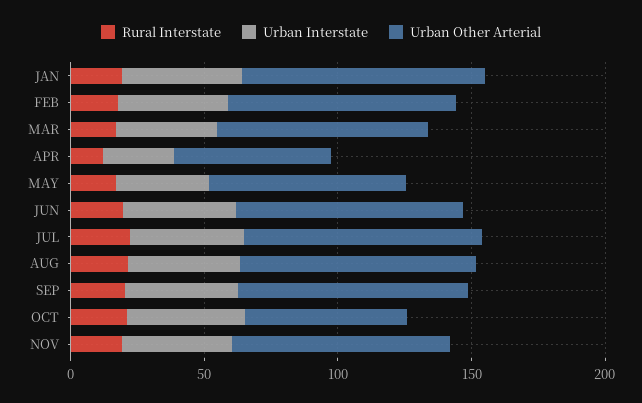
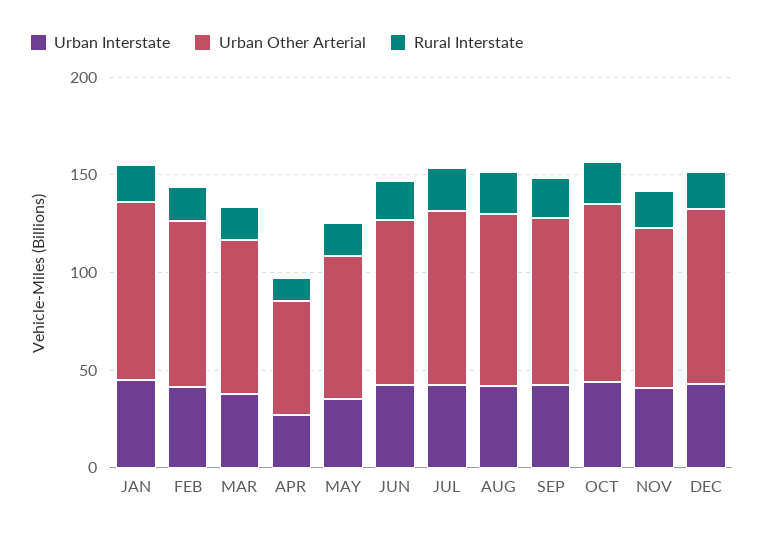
Urban Other Arterial, OCT: 60 -> 90
Urban Interstate, DEC: none -> 40
Urban Other Arterial, DEC: none -> 90
Rural Interstate, DEC: none -> 20

